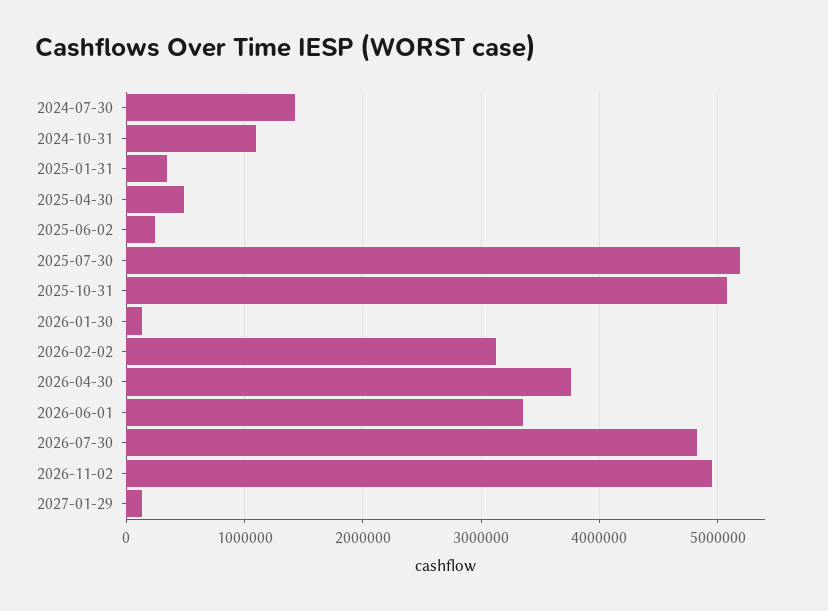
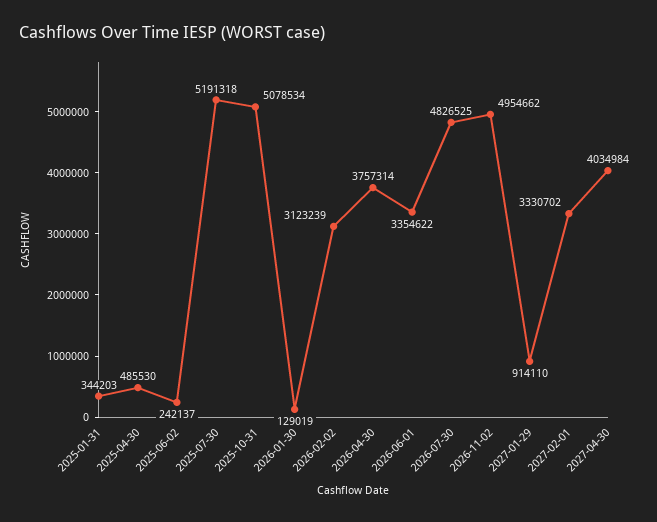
2024-07-30: 1400000 -> none
2024-10-31: 1100000 -> none
2027-01-29: 100000 -> 914110
2027-02-01: none -> 3330702
2027-04-30: none -> 4034984

